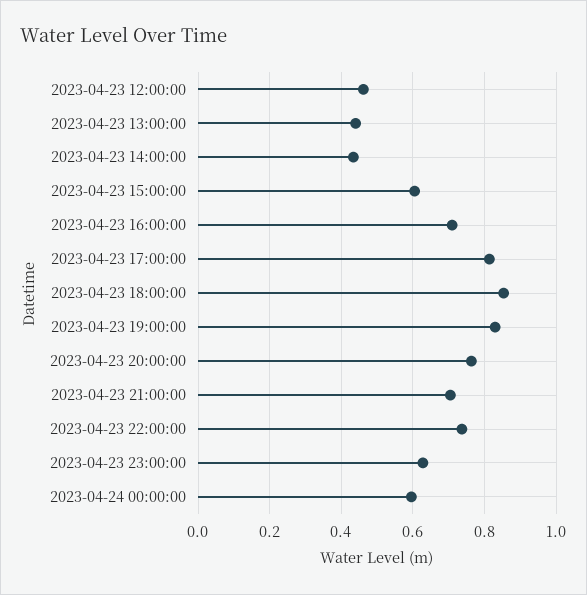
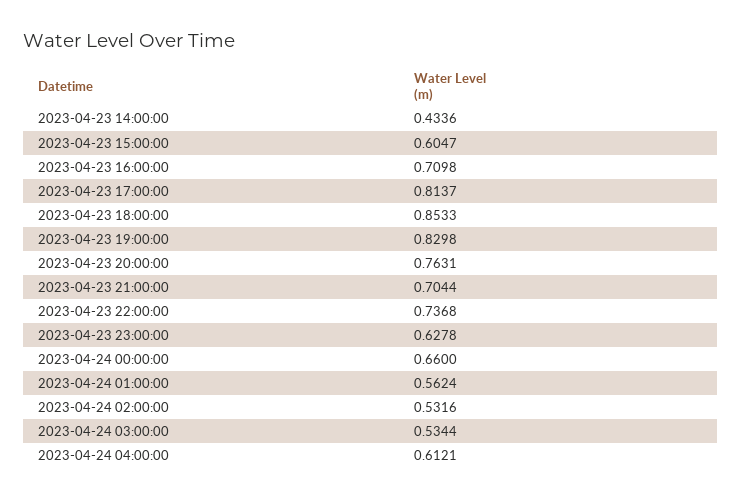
2023-04-23 12:00:00: 0.46 -> none
2023-04-23 13:00:00: 0.44 -> none
2023-04-24 00:00:00: 0.6 -> 0.66
2023-04-24 01:00:00: none -> 0.5624
2023-04-24 02:00:00: none -> 0.5316
2023-04-24 03:00:00: none -> 0.5344
2023-04-24 04:00:00: none -> 0.6121

